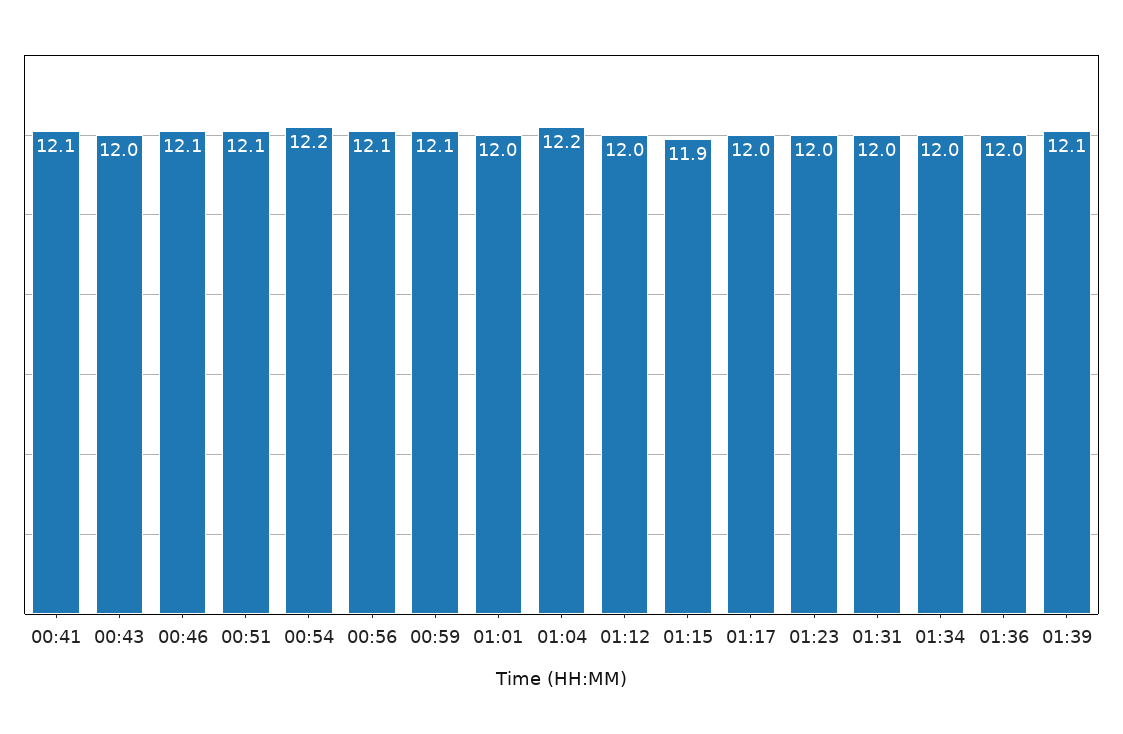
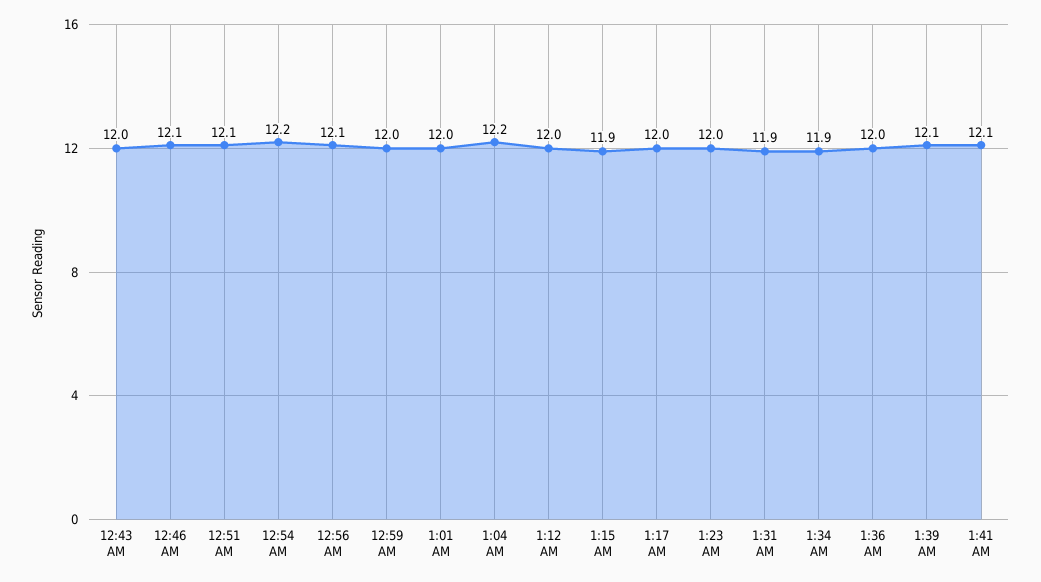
00:41: 12.1 -> none
00:59: 12.1 -> 12
01:31: 12 -> 11.9
01:34: 12 -> 11.9
1:41 AM: none -> 12.1

